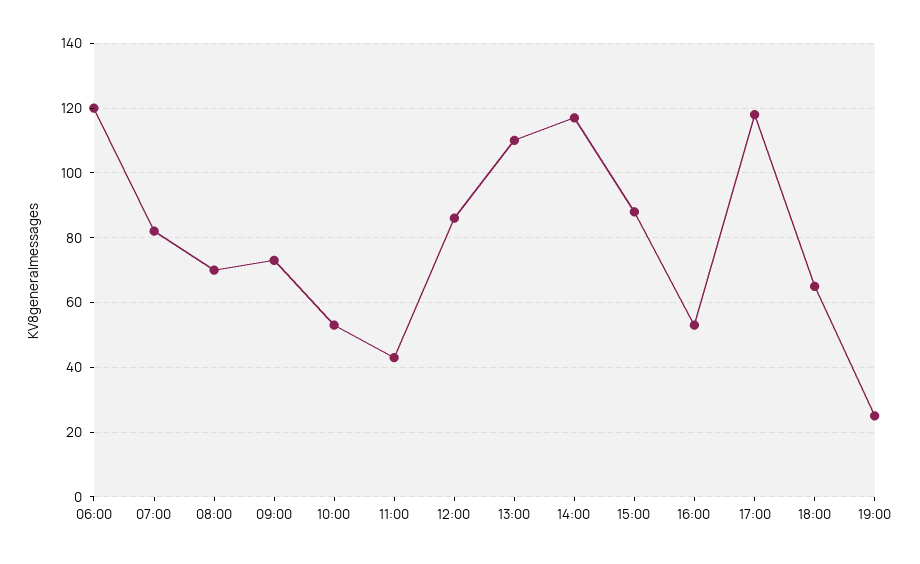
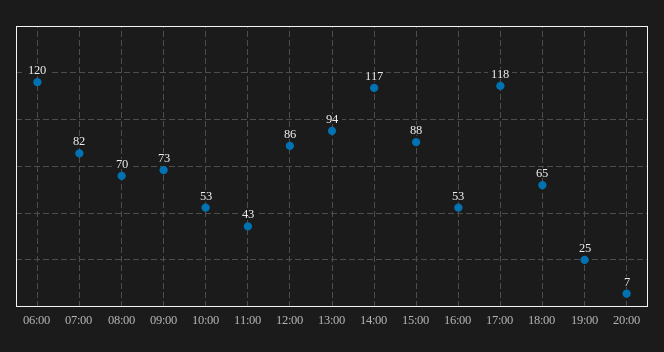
13:00: 110 -> 94
20:00: none -> 7

